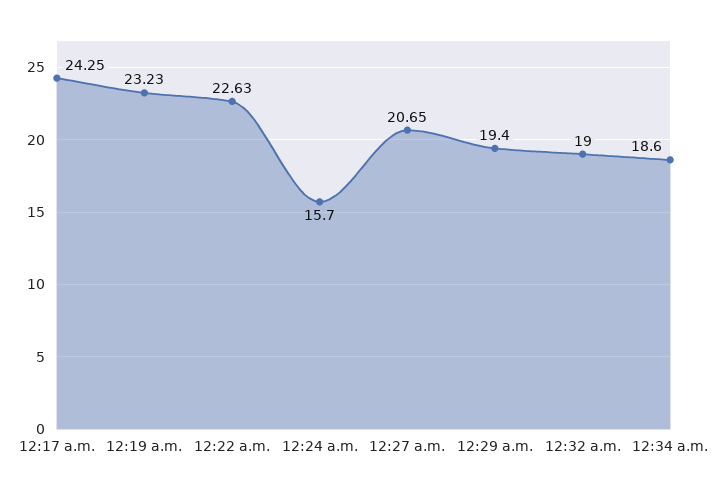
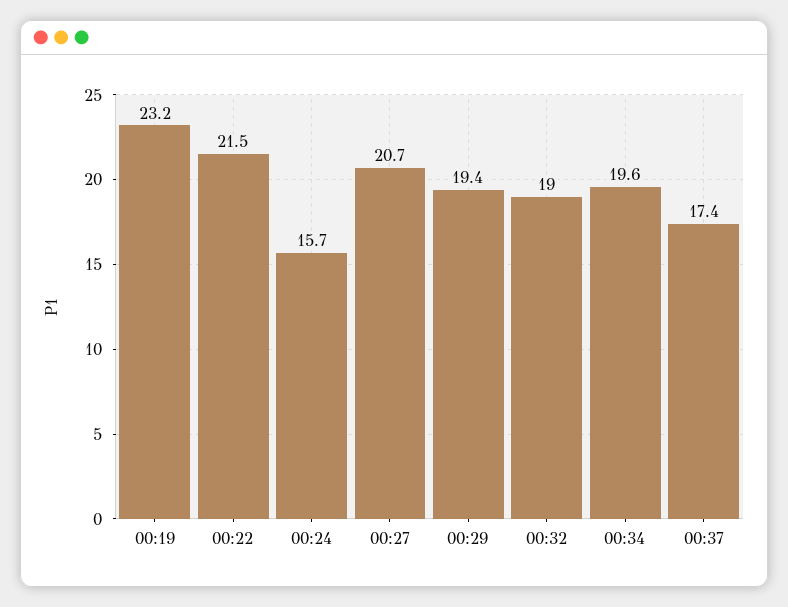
12:17 a.m.: 24.25 -> none
12:22 a.m.: 22.63 -> 21.5
12:34 a.m.: 18.6 -> 19.6
00:37: none -> 17.4

